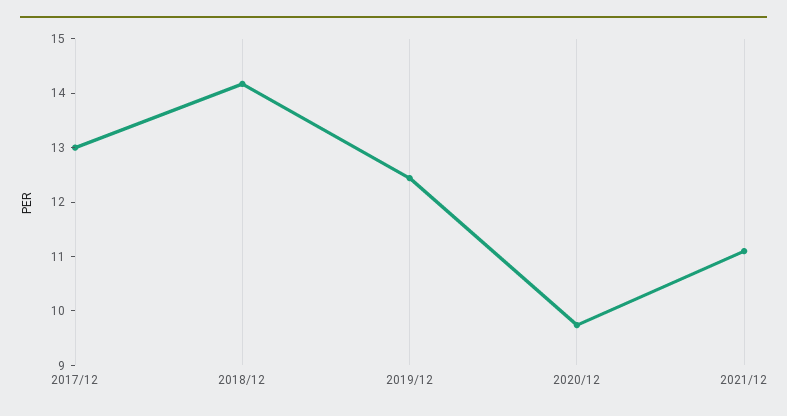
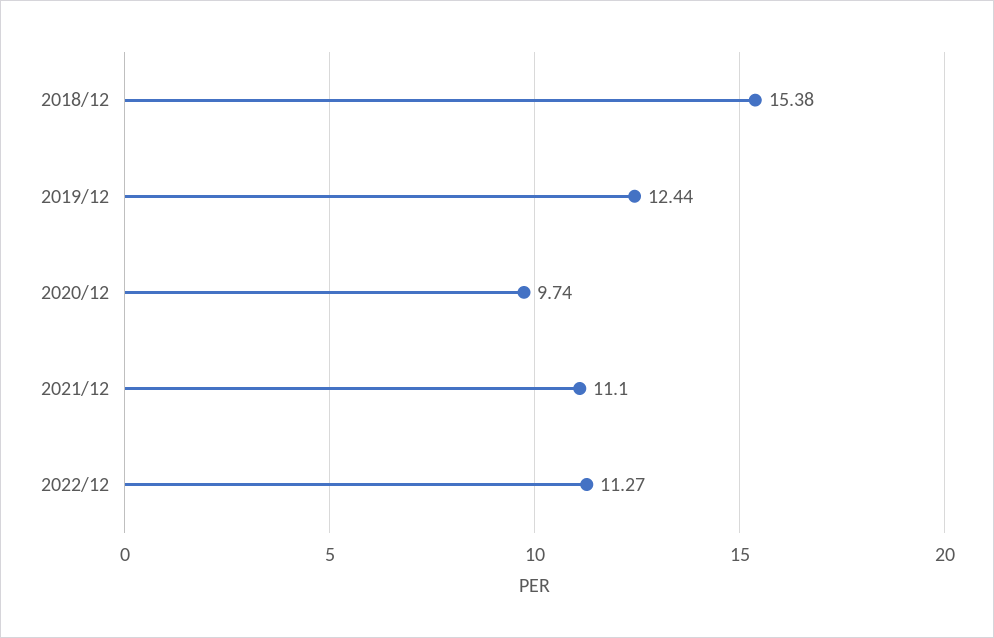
2017/12: 13 -> none
2018/12: 14.2 -> 15.38
2022/12: none -> 11.27

